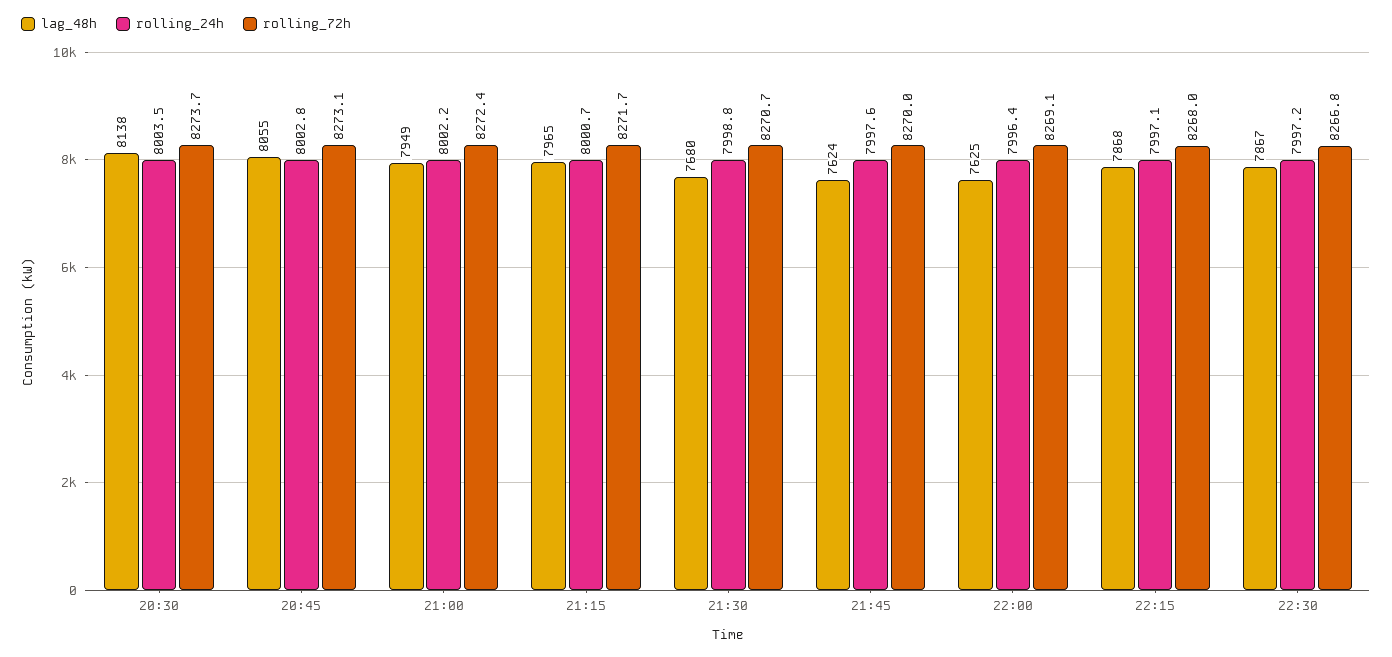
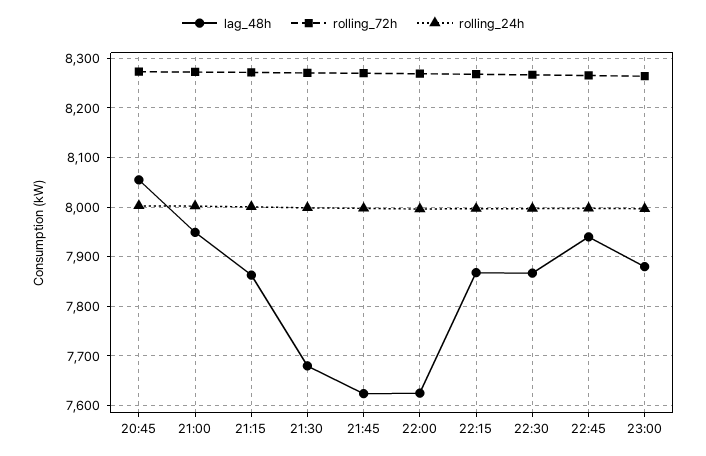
lag_48h, 20:30: 8138 -> none
rolling_24h, 20:30: 8003.5 -> none
rolling_72h, 20:30: 8273.7 -> none
lag_48h, 21:15: 7965 -> 7860
lag_48h, 22:45: none -> 7940
rolling_72h, 22:45: none -> 8260
rolling_24h, 22:45: none -> 8000
lag_48h, 23:00: none -> 7880
rolling_72h, 23:00: none -> 8260
rolling_24h, 23:00: none -> 8000

